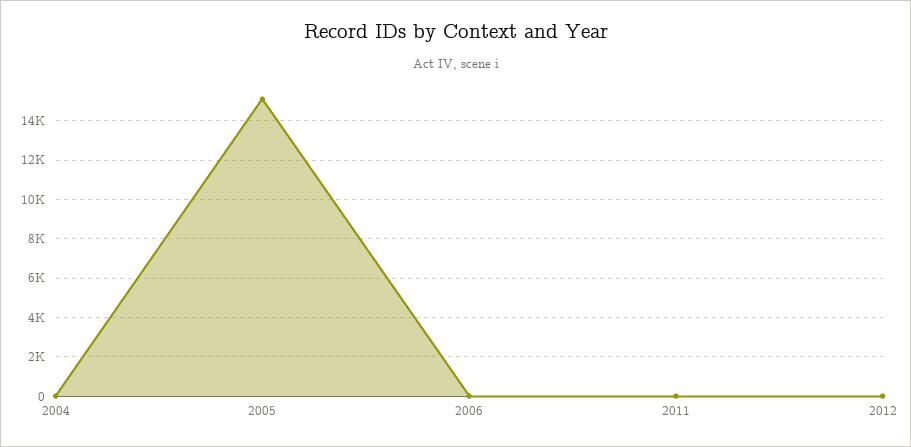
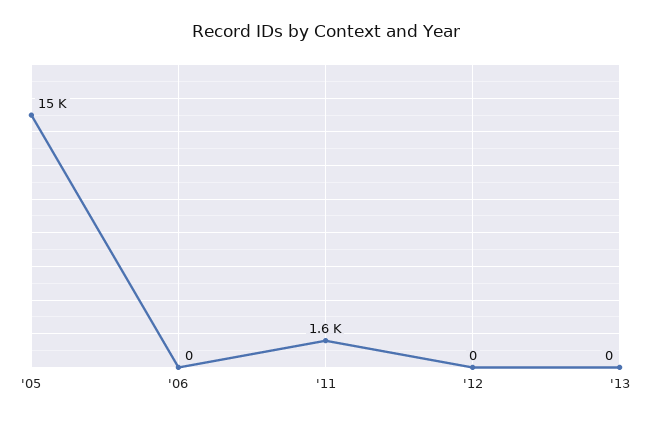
2004: 0 -> none
2011: 0 -> 1600
'13: none -> 0

